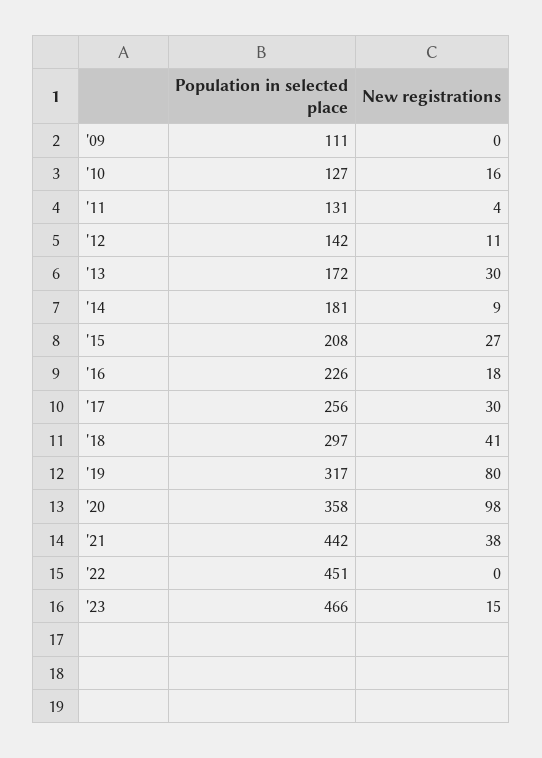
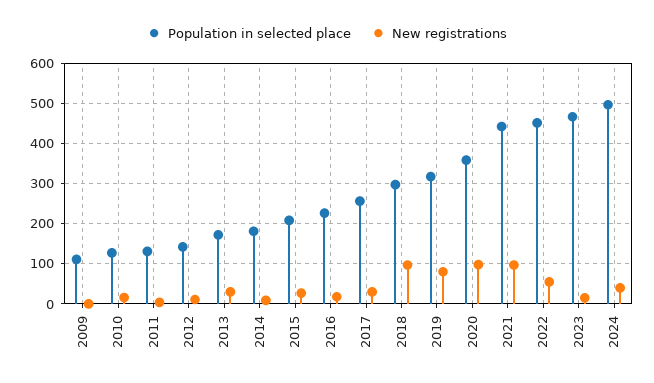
New registrations, '18: 41 -> 100
New registrations, '21: 38 -> 100
New registrations, '22: 0 -> 60
Population in selected place, 2024: none -> 500
New registrations, 2024: none -> 40

